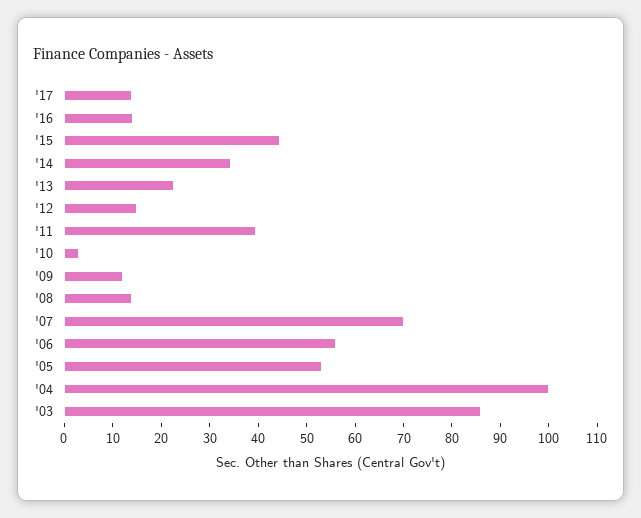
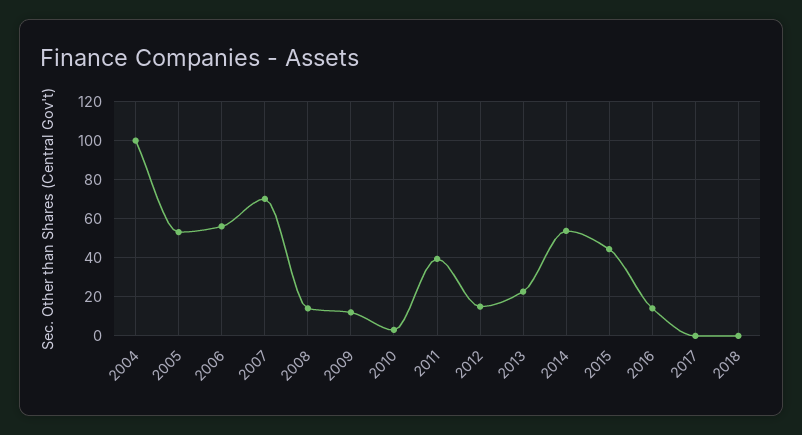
'17: 14 -> 0
'14: 34 -> 55
'03: 86 -> none
2018: none -> 0

